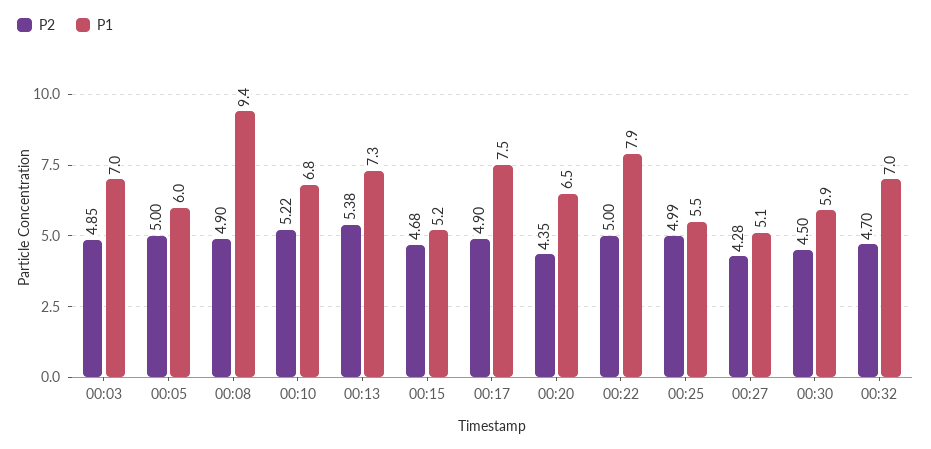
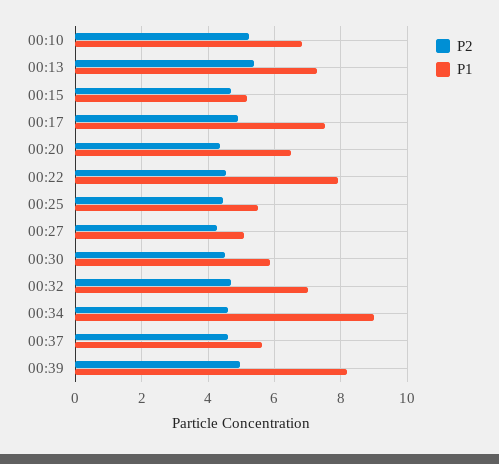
P2, 00:03: 4.85 -> none
P1, 00:03: 7 -> none
P2, 00:05: 5 -> none
P1, 00:05: 6 -> none
P2, 00:08: 4.9 -> none
P1, 00:08: 9.4 -> none
P2, 00:22: 5 -> 4.6
P2, 00:25: 4.99 -> 4.4
P2, 00:34: none -> 4.6
P1, 00:34: none -> 9
P2, 00:37: none -> 4.6
P1, 00:37: none -> 5.6
P2, 00:39: none -> 5
P1, 00:39: none -> 8.2

